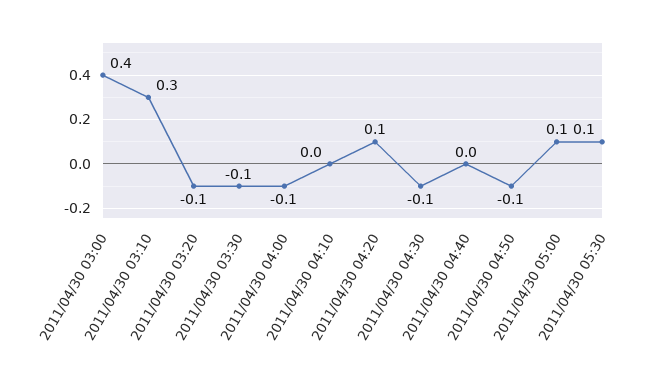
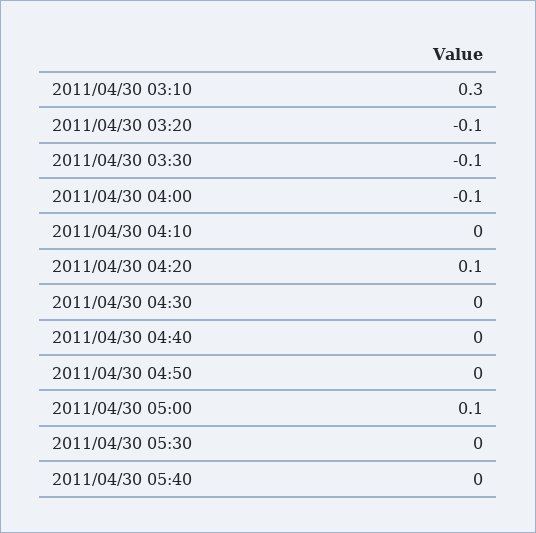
2011/04/30 03:00: 0.4 -> none
2011/04/30 04:30: -0.1 -> 0
2011/04/30 04:50: -0.1 -> 0
2011/04/30 05:30: 0.1 -> 0
2011/04/30 05:40: none -> 0

